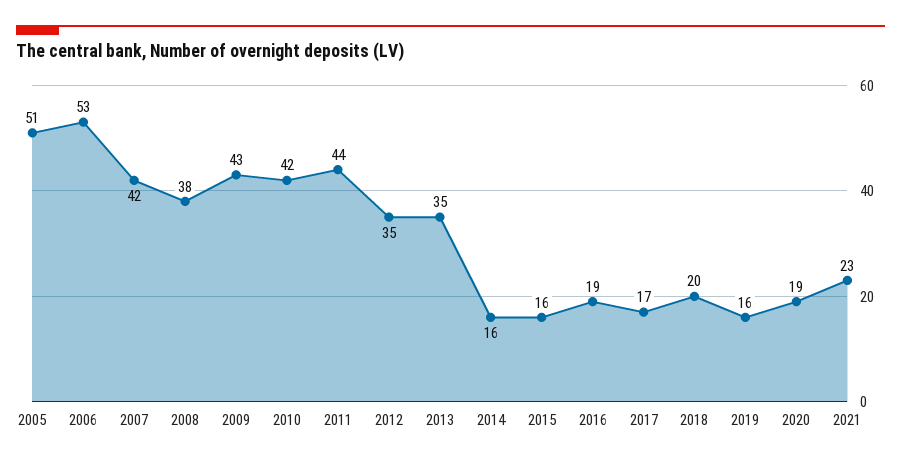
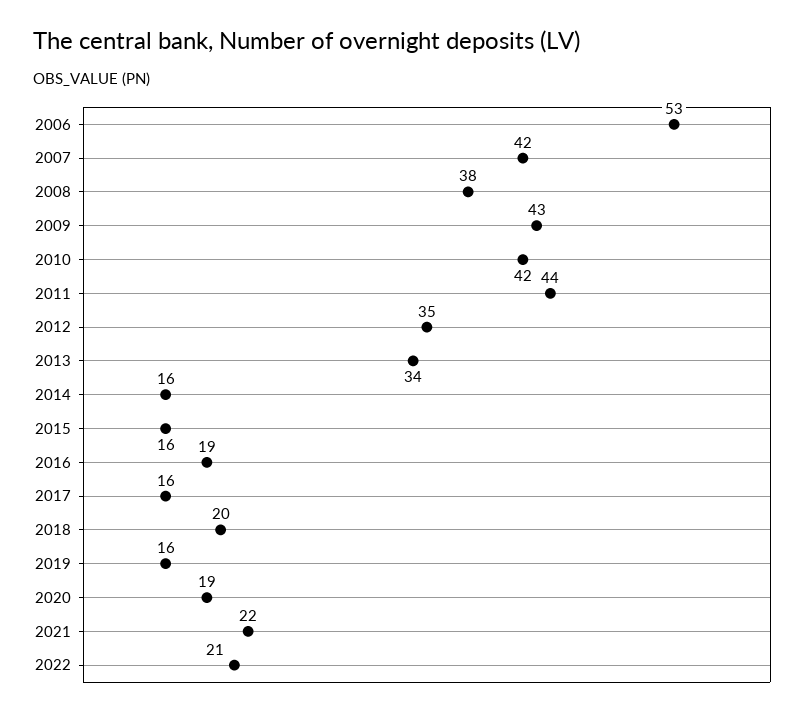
2005: 51 -> none
2013: 35 -> 34
2017: 17 -> 16
2021: 23 -> 22
2022: none -> 21

